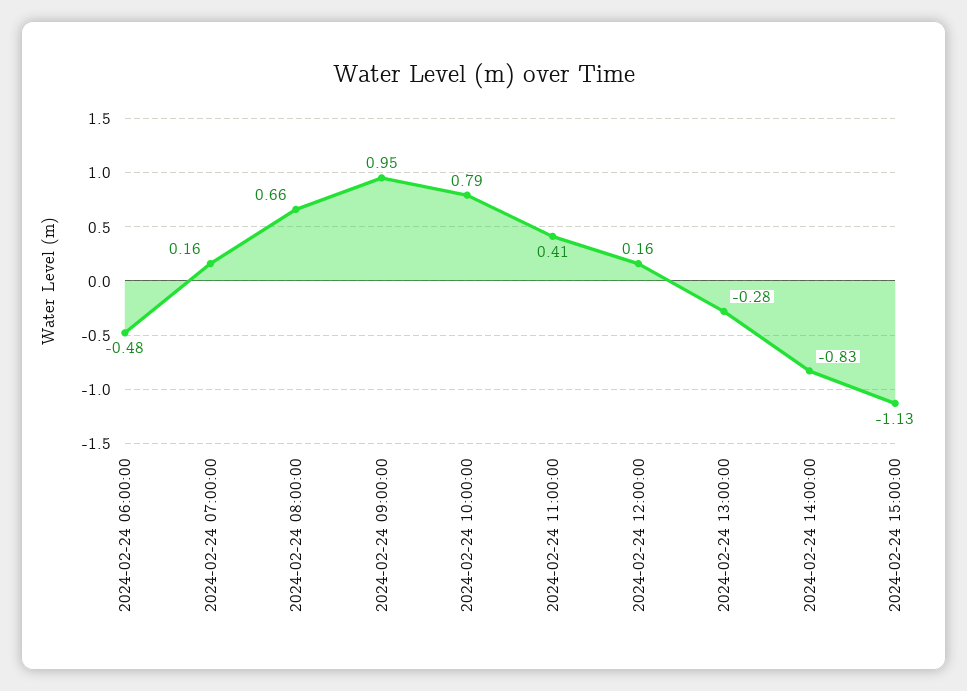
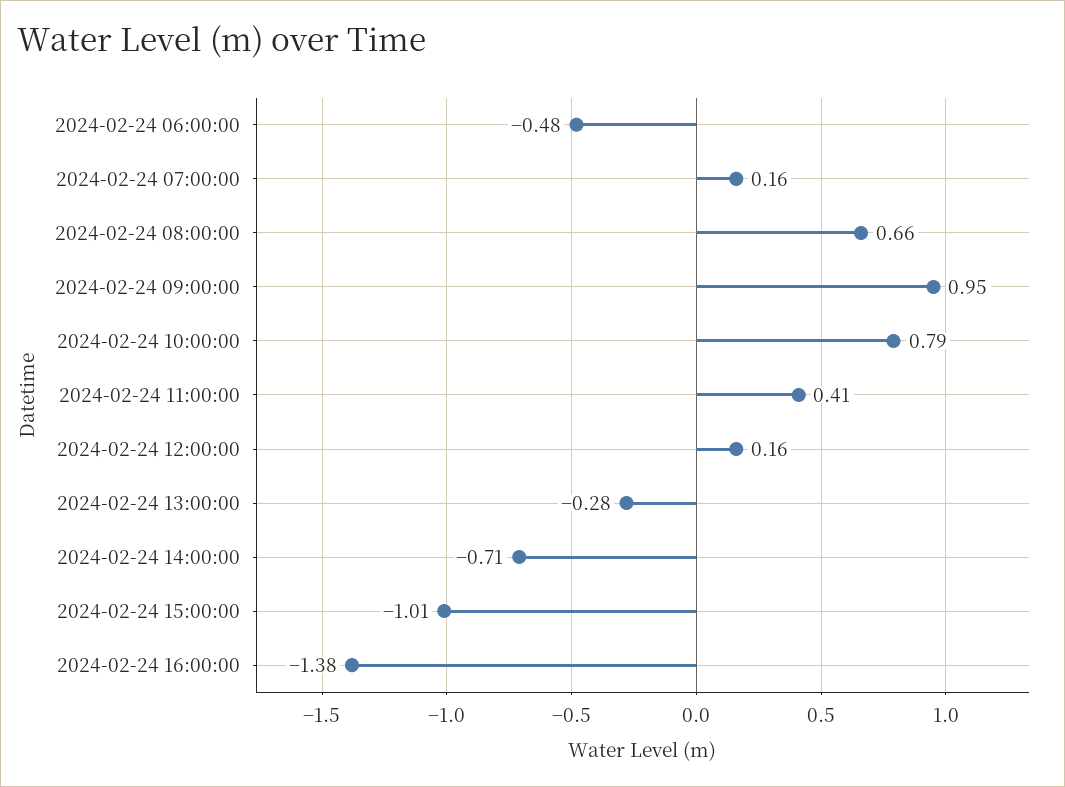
2024-02-24 14:00:00: -0.83 -> -0.71
2024-02-24 15:00:00: -1.13 -> -1.01
2024-02-24 16:00:00: none -> -1.38

